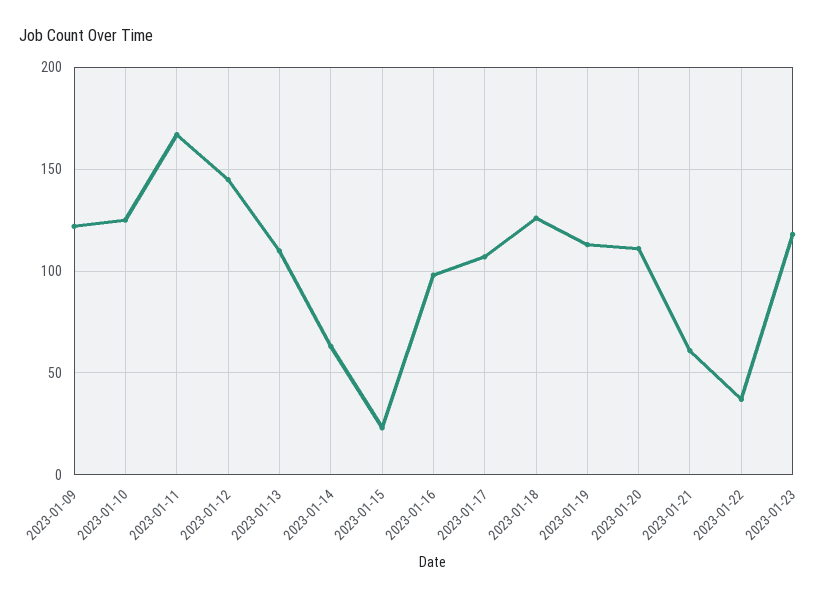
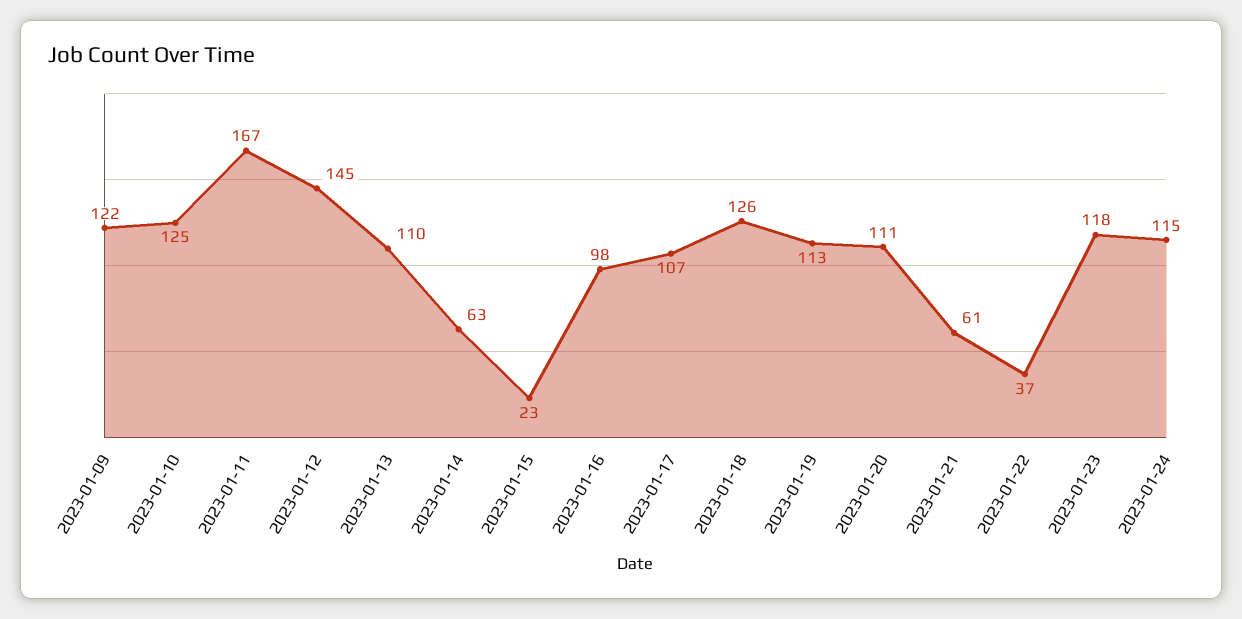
2023-01-24: none -> 115

